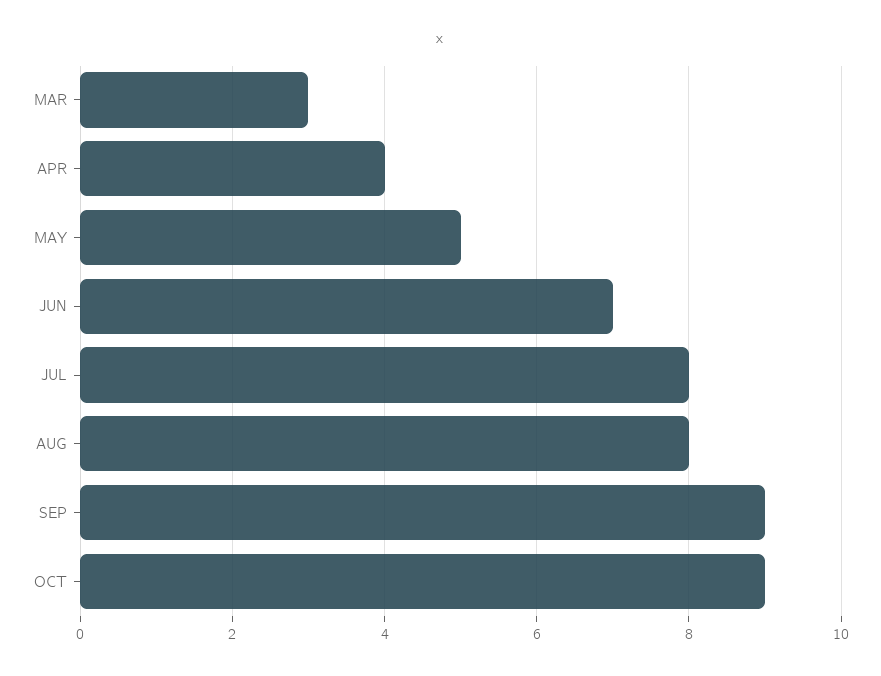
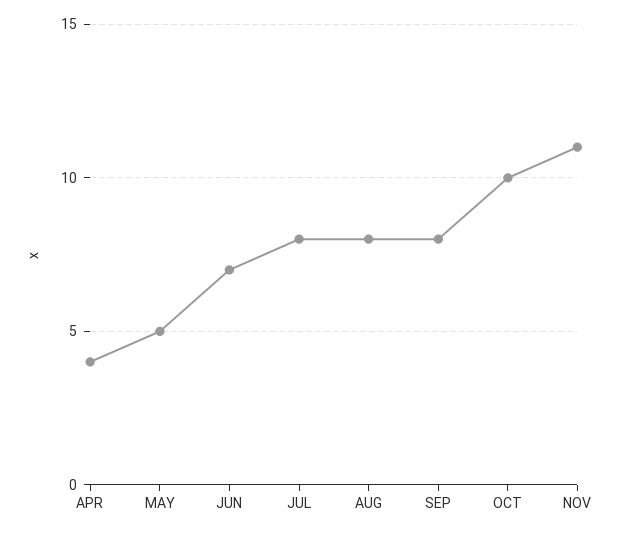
MAR: 3 -> none
SEP: 9 -> 8
OCT: 9 -> 10
NOV: none -> 11

